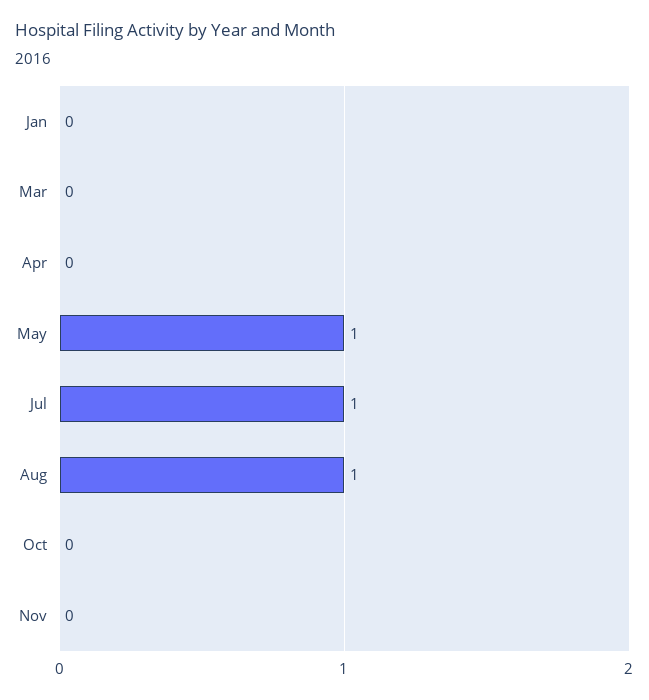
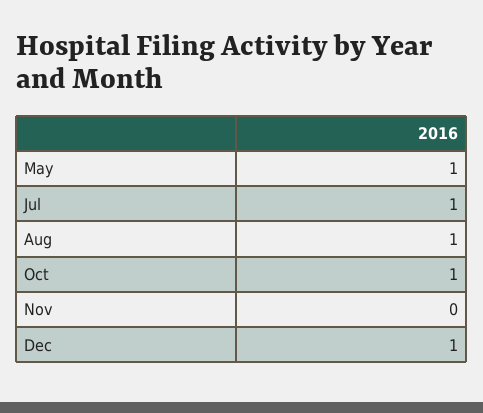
Jan: 0 -> none
Mar: 0 -> none
Apr: 0 -> none
Oct: 0 -> 1
Dec: none -> 1

